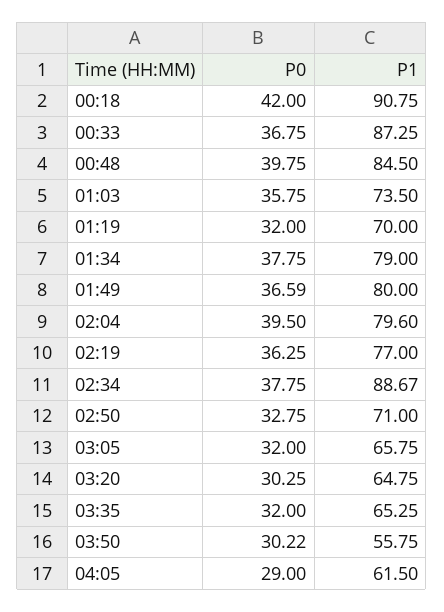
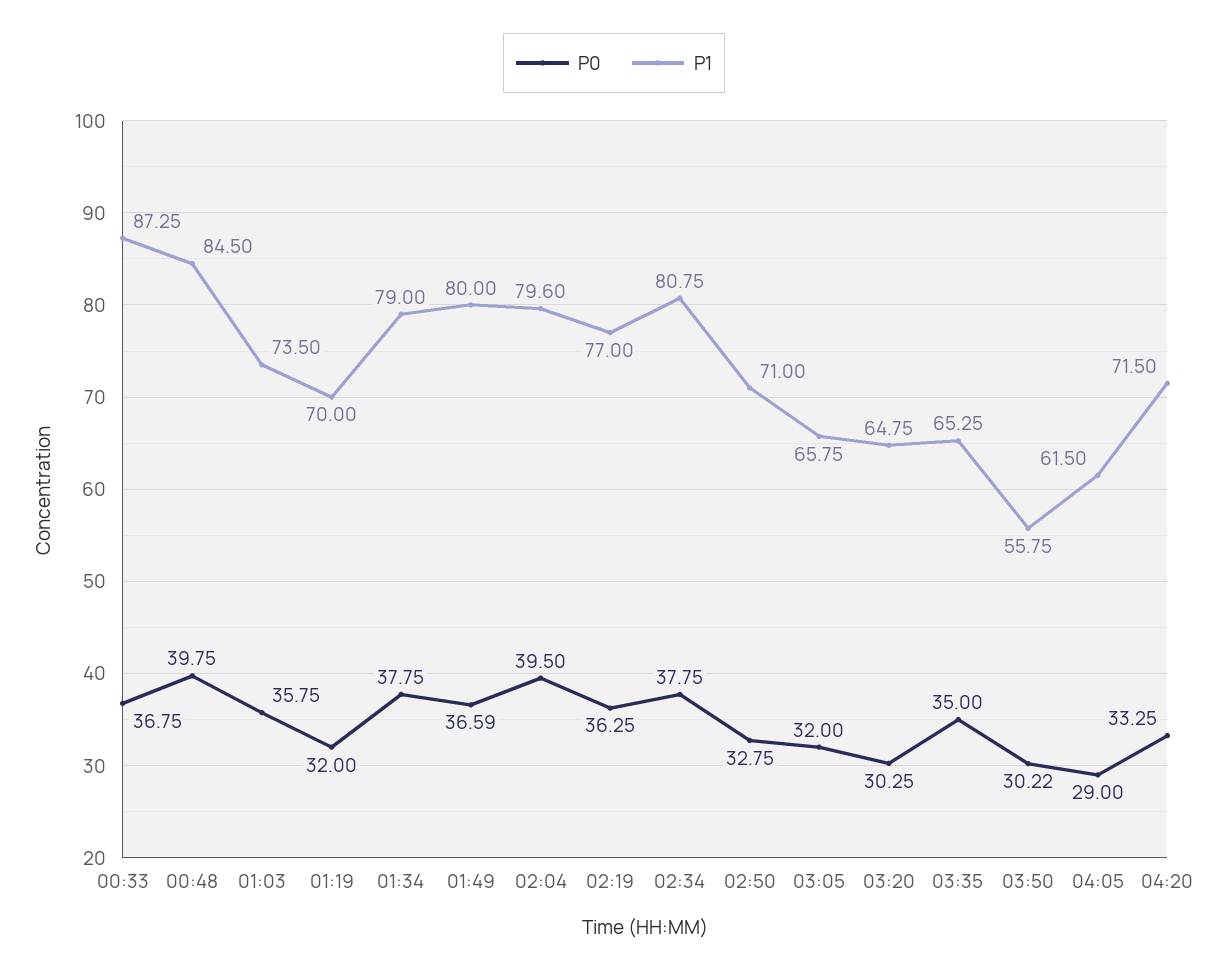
P0, 00:18: 42 -> none
P1, 00:18: 90.75 -> none
P1, 02:34: 88.67 -> 80.75
P0, 03:35: 32 -> 35
P0, 04:20: none -> 33.25
P1, 04:20: none -> 71.5

